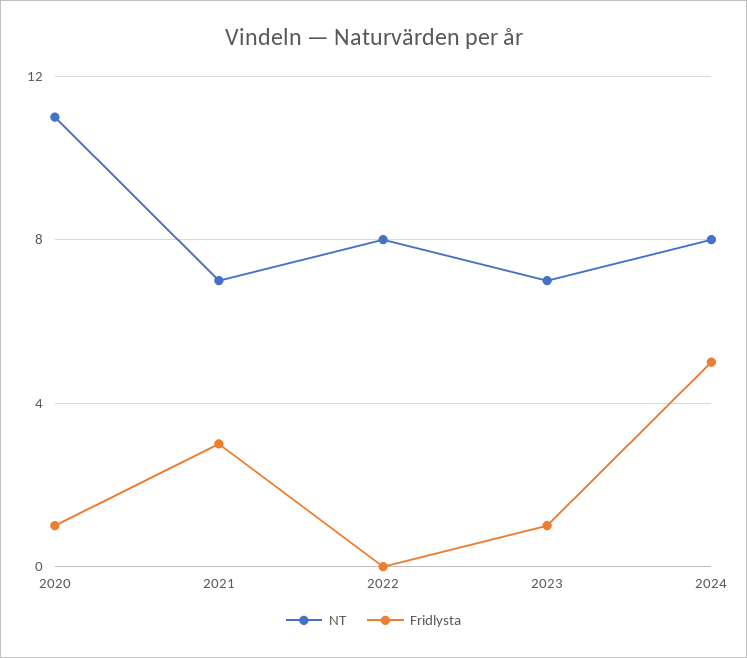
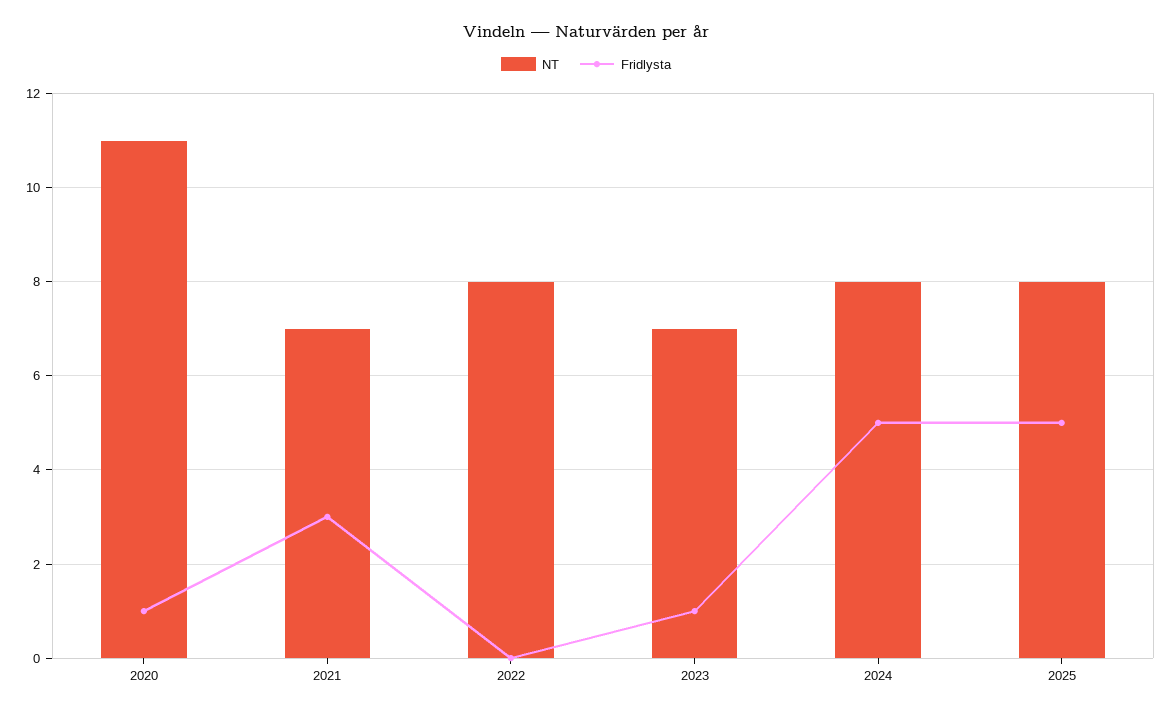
NT, 2025: none -> 8
Fridlysta, 2025: none -> 5

